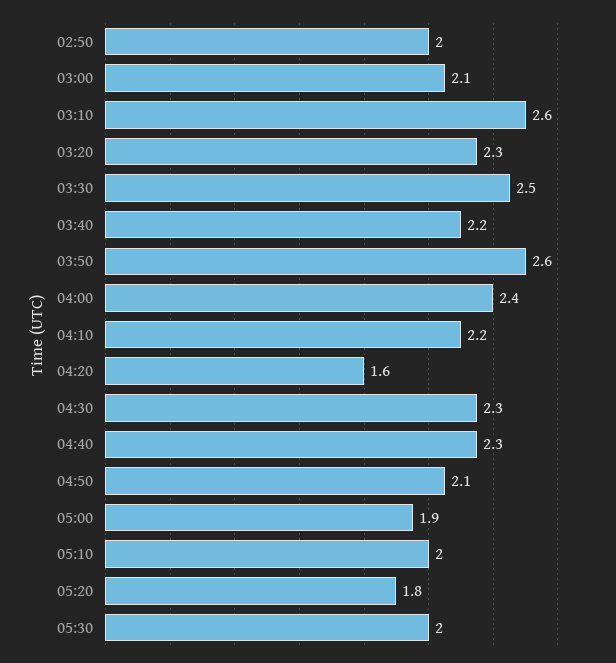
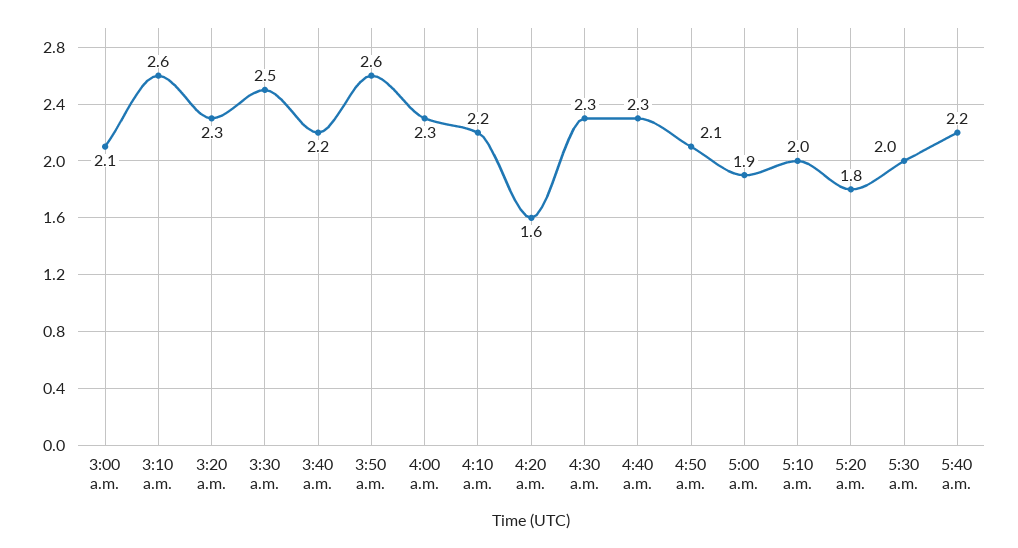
02:50: 2 -> none
04:00: 2.4 -> 2.3
5:40 a.m.: none -> 2.2

